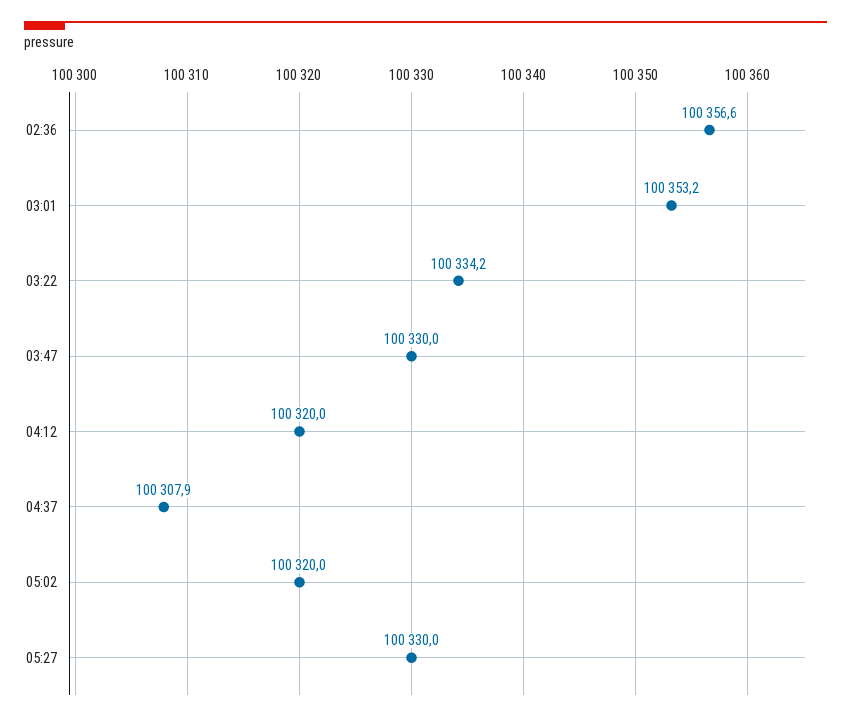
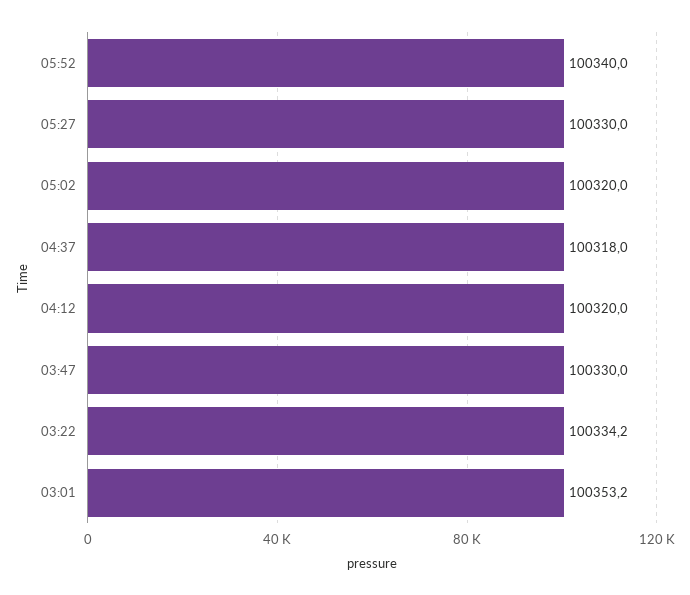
02:36: 100356.6 -> none
04:37: 100307.9 -> 100318
05:52: none -> 100340

